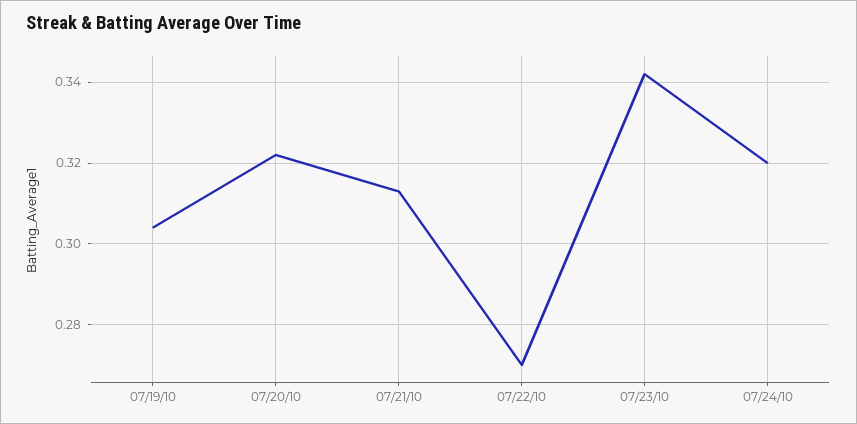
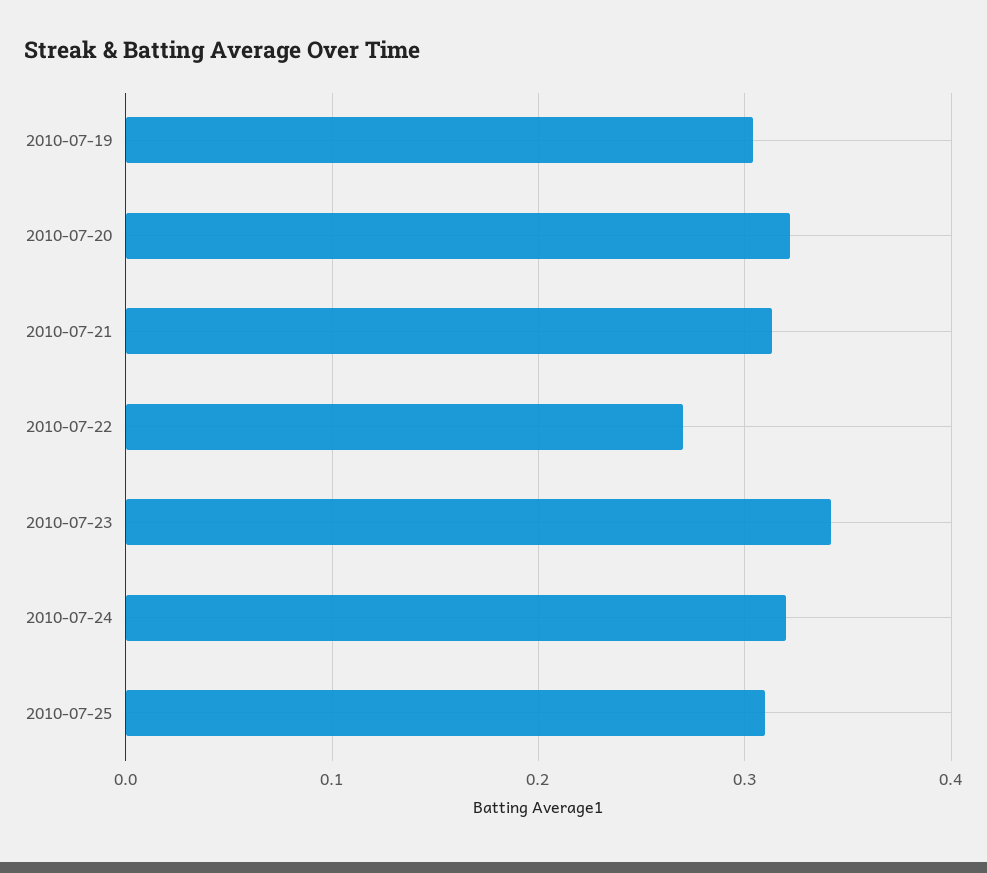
2010-07-25: none -> 0.31

